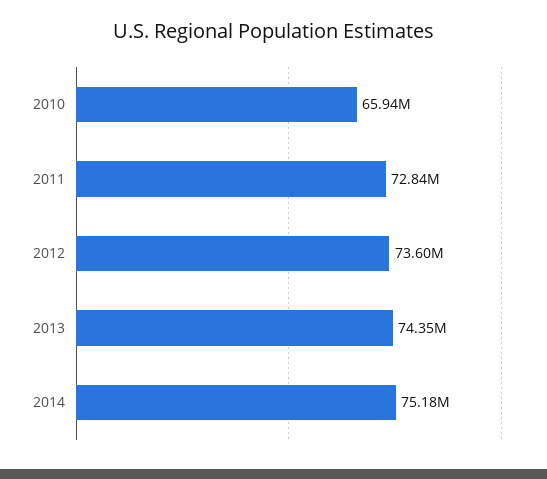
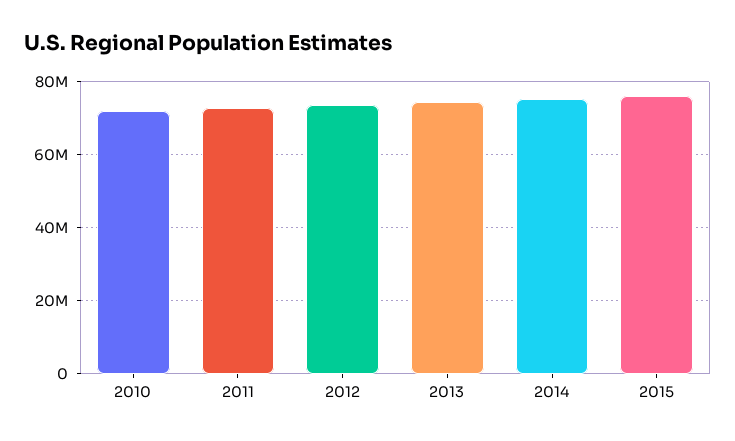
2010: 65940000 -> 72000000
2015: none -> 76000000

